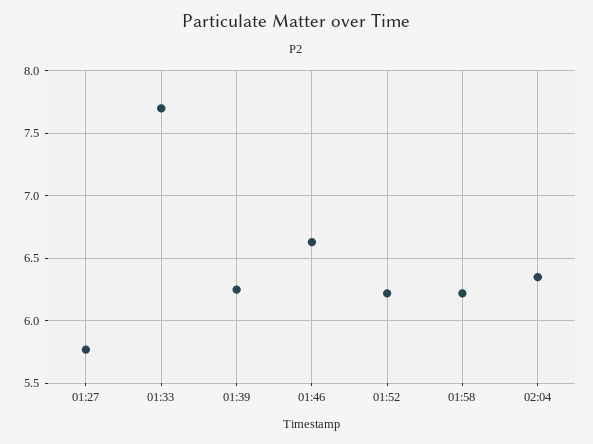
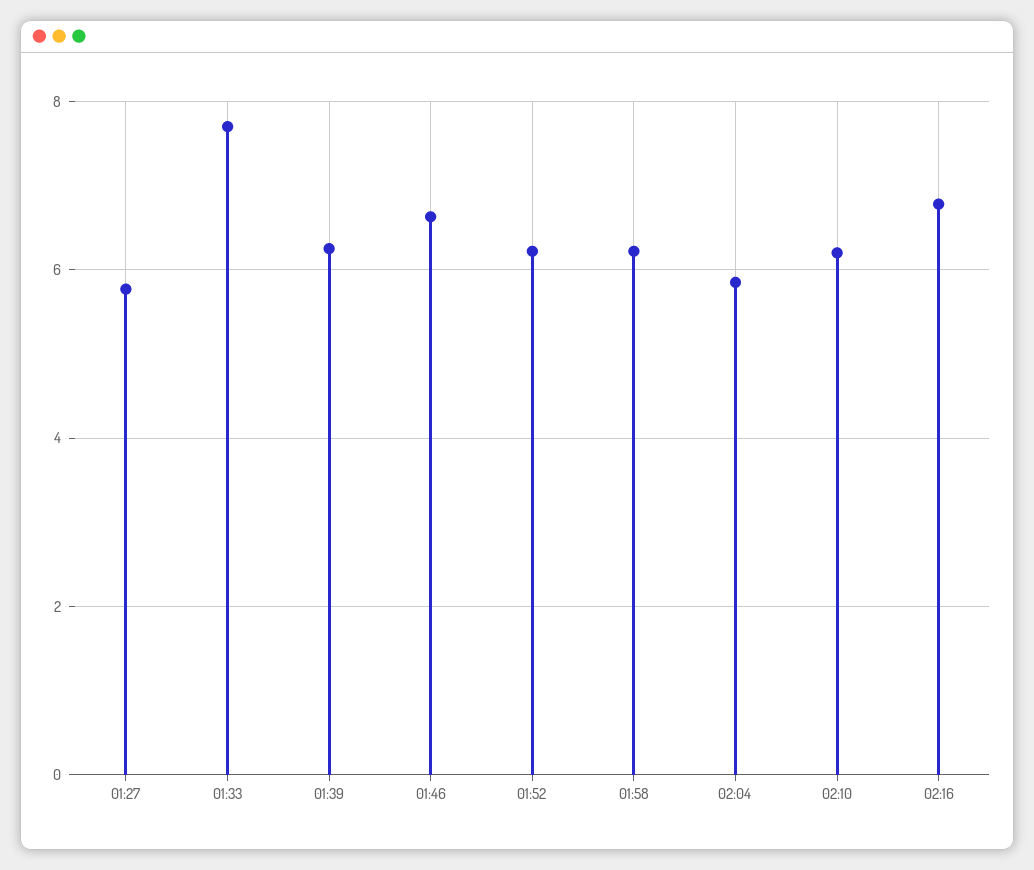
02:04: 6.35 -> 5.8
02:10: none -> 6.2
02:16: none -> 6.8

